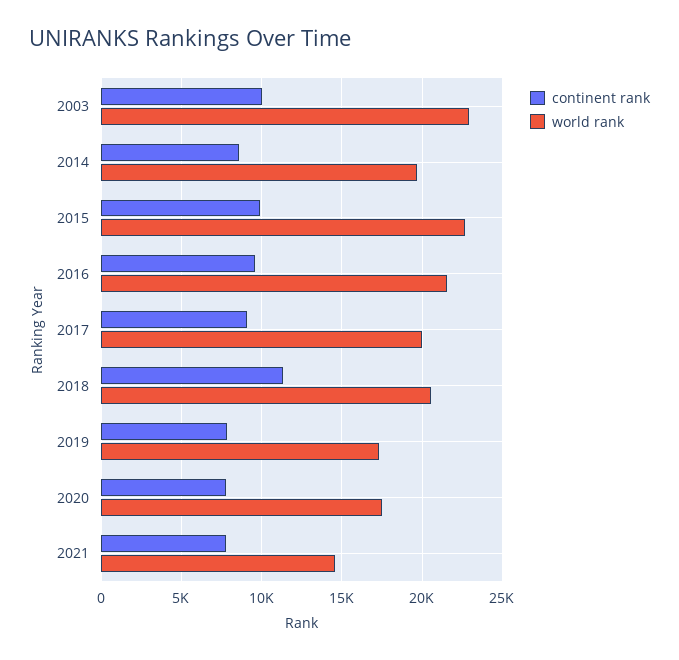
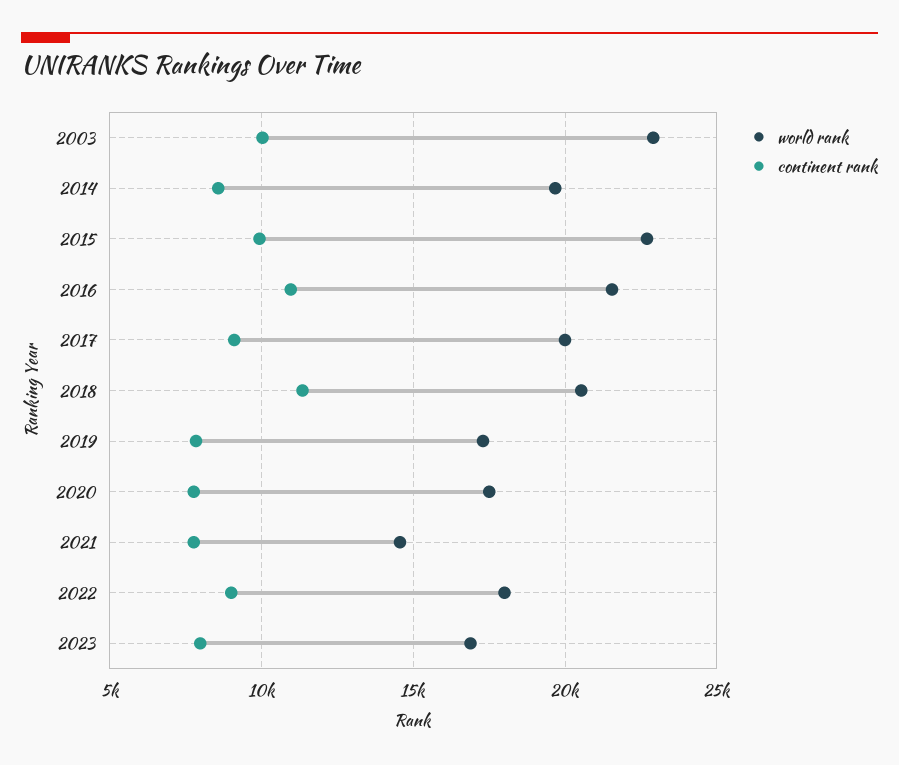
continent rank, 2016: 9500 -> 11000
world rank, 2022: none -> 18000
continent rank, 2022: none -> 9000
world rank, 2023: none -> 17000
continent rank, 2023: none -> 8000

